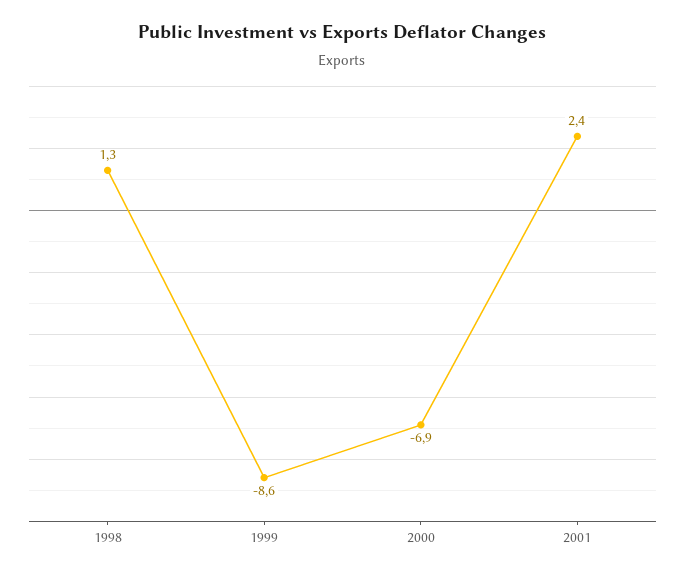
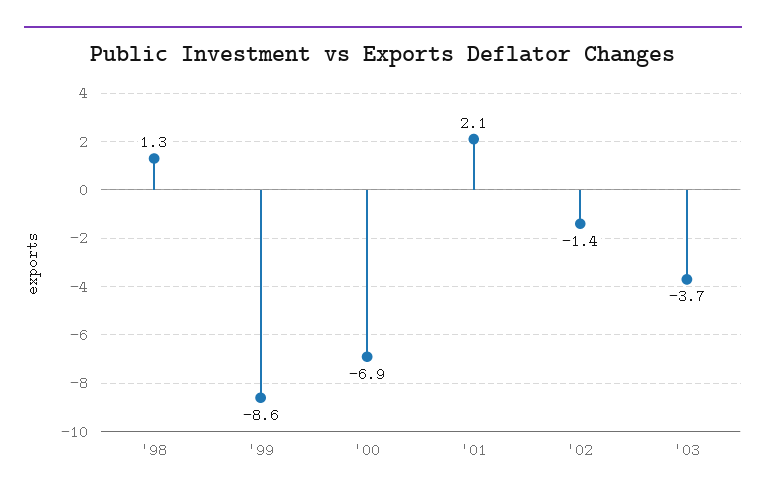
2001: 2.4 -> 2.1
'02: none -> -1.4
'03: none -> -3.7

